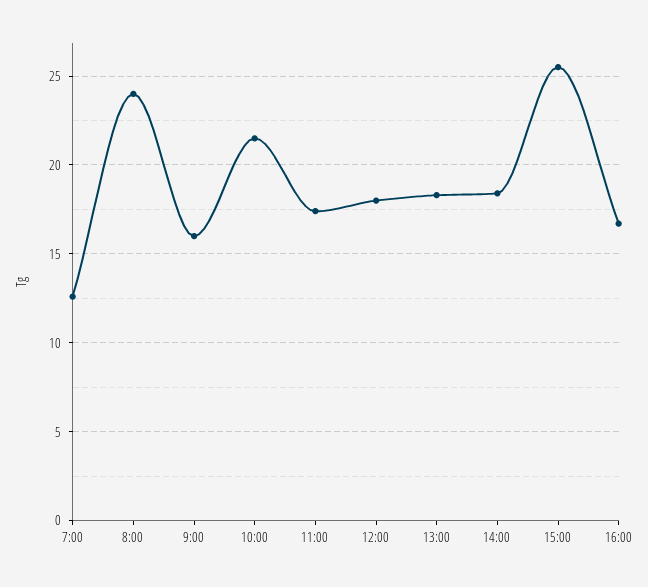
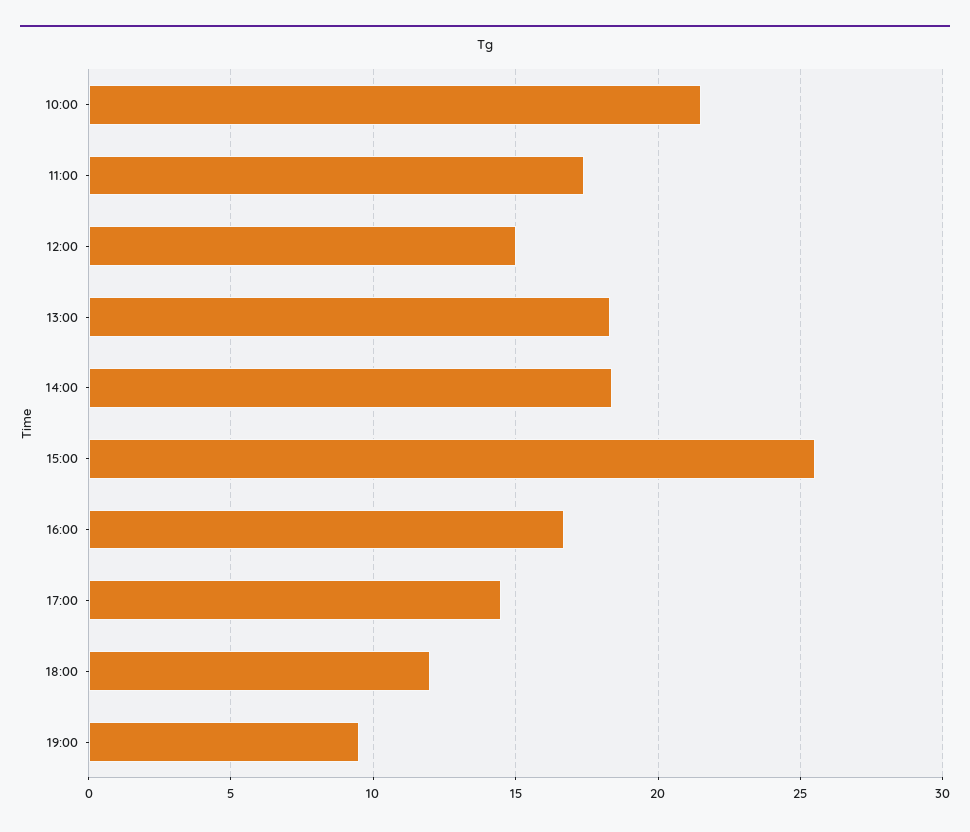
7:00: 12.5 -> none
8:00: 24 -> none
9:00: 16 -> none
12:00: 18 -> 15
17:00: none -> 14.5
18:00: none -> 12
19:00: none -> 9.5

